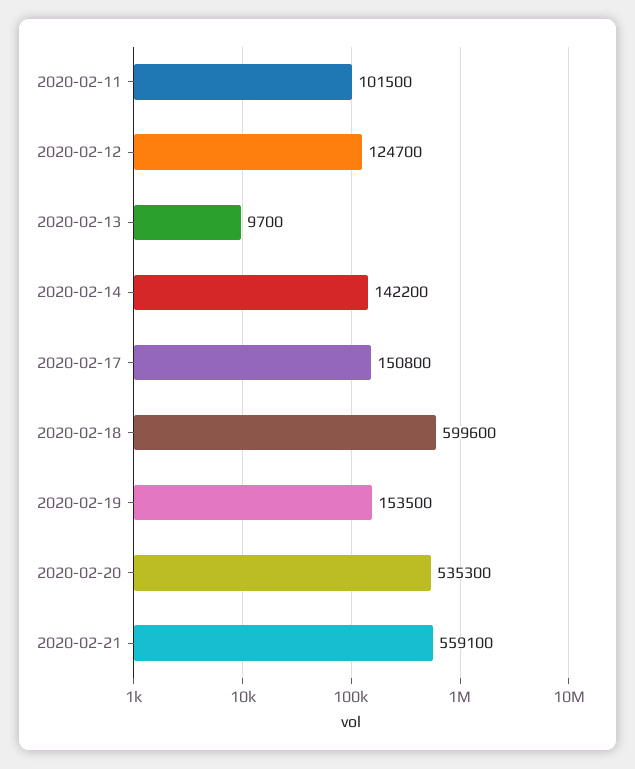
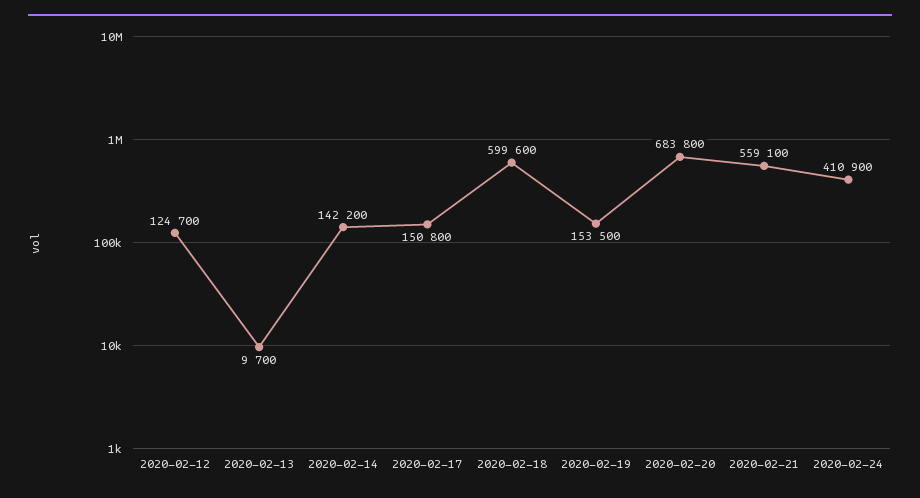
2020-02-11: 101500 -> none
2020-02-20: 535300 -> 683800
2020-02-24: none -> 410900

